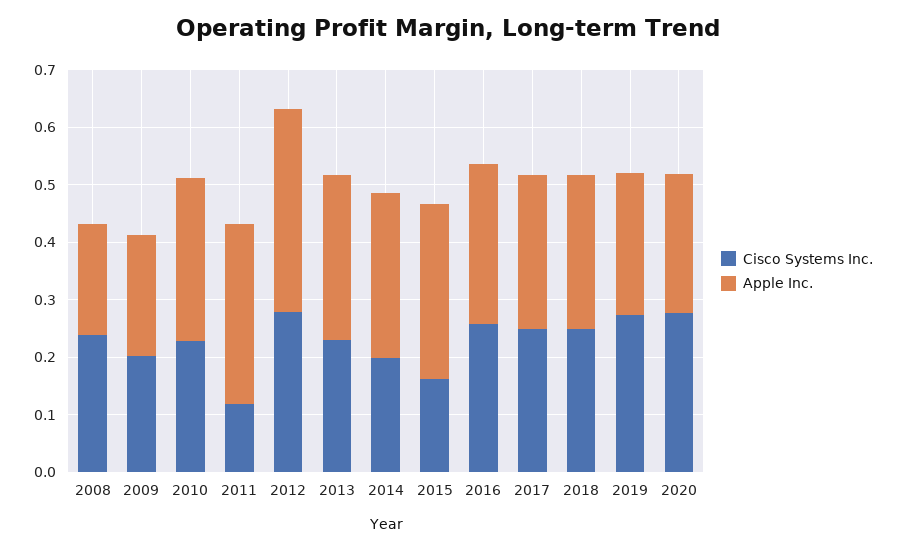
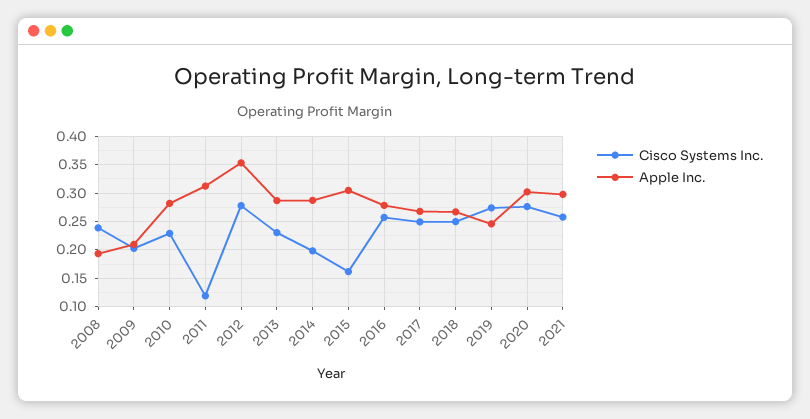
Apple Inc., 2020: 0.24 -> 0.3
Cisco Systems Inc., 2021: none -> 0.25
Apple Inc., 2021: none -> 0.3

